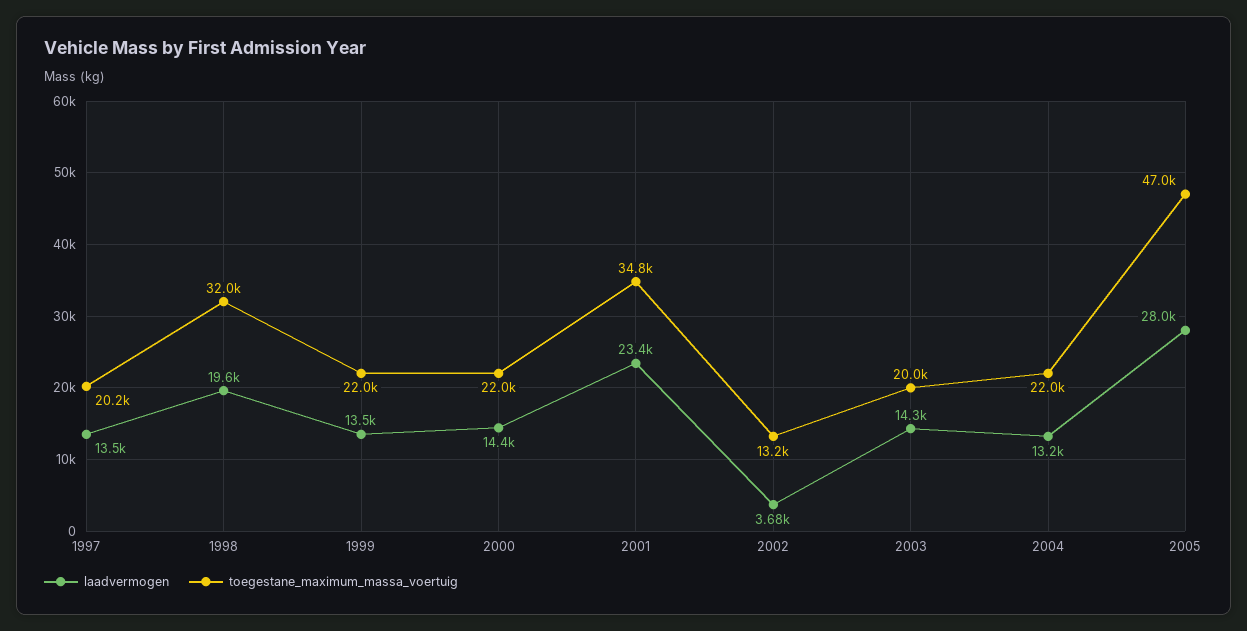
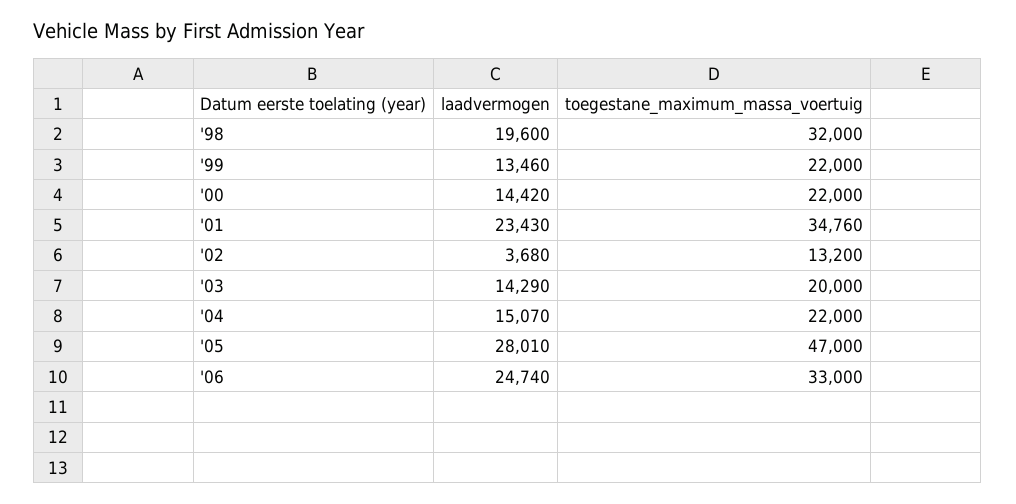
laadvermogen, 1997: 13500 -> none
toegestane_maximum_massa_voertuig, 1997: 20200 -> none
laadvermogen, 2004: 13200 -> 15070
laadvermogen, '06: none -> 24740
toegestane_maximum_massa_voertuig, '06: none -> 33000

